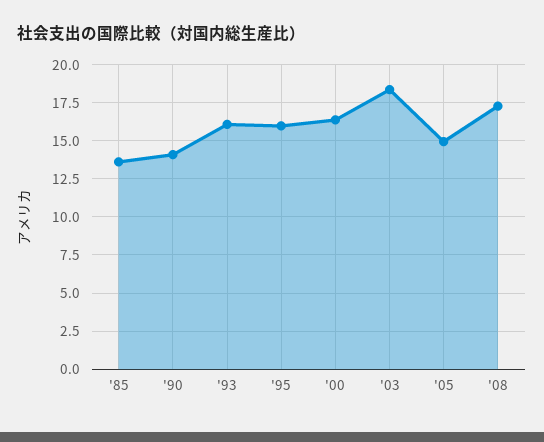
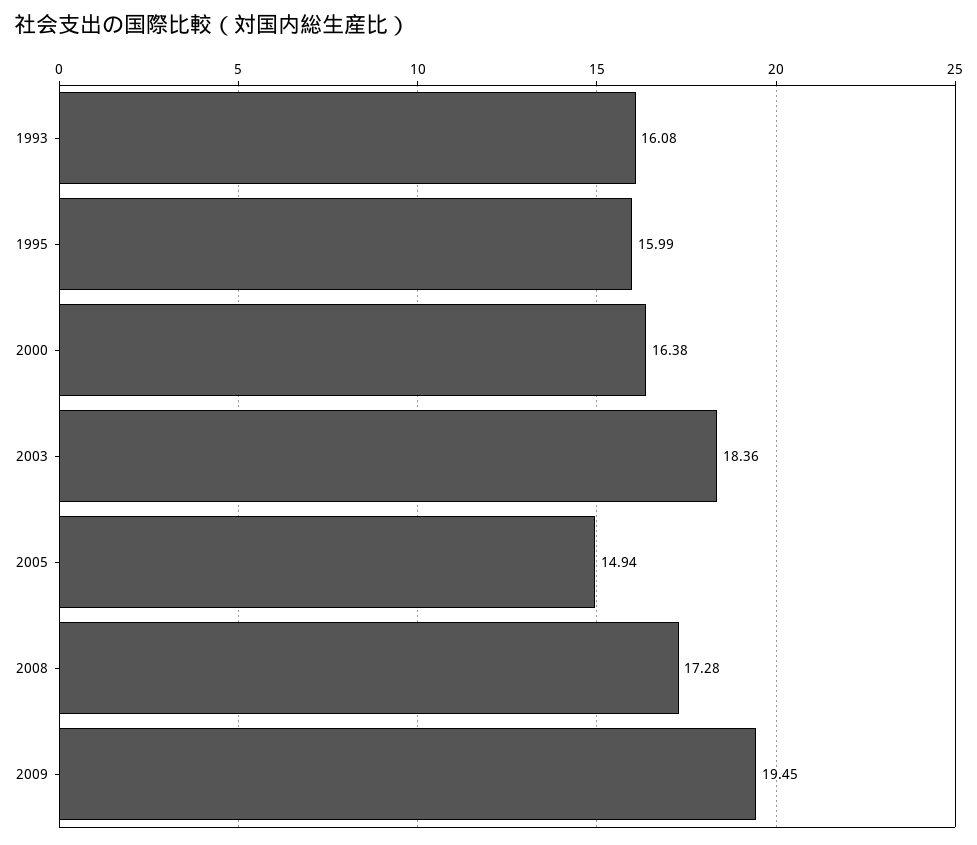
'85: 13.5 -> none
'90: 14 -> none
2009: none -> 19.45

